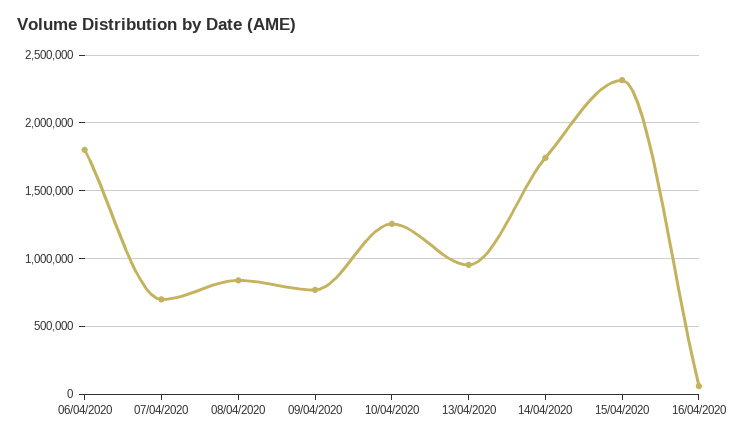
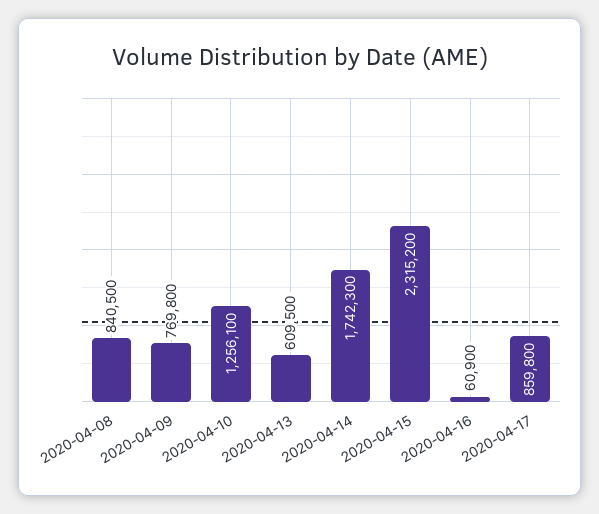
06/04/2020: 1800000 -> none
07/04/2020: 700000 -> none
13/04/2020: 950000 -> 609500
2020-04-17: none -> 859800

